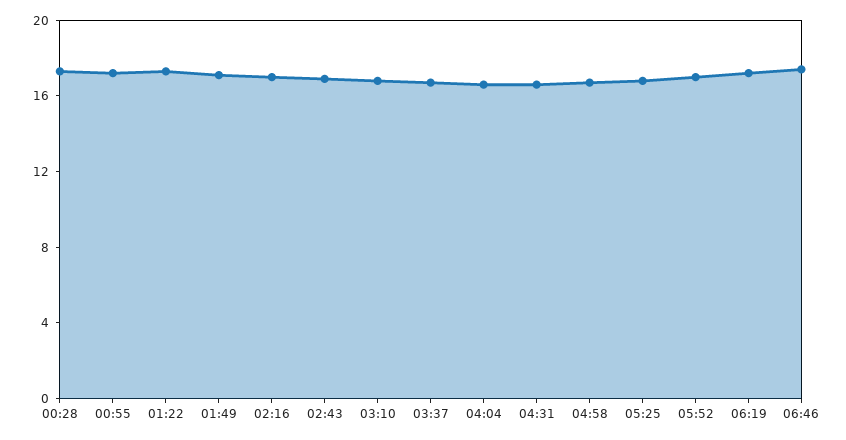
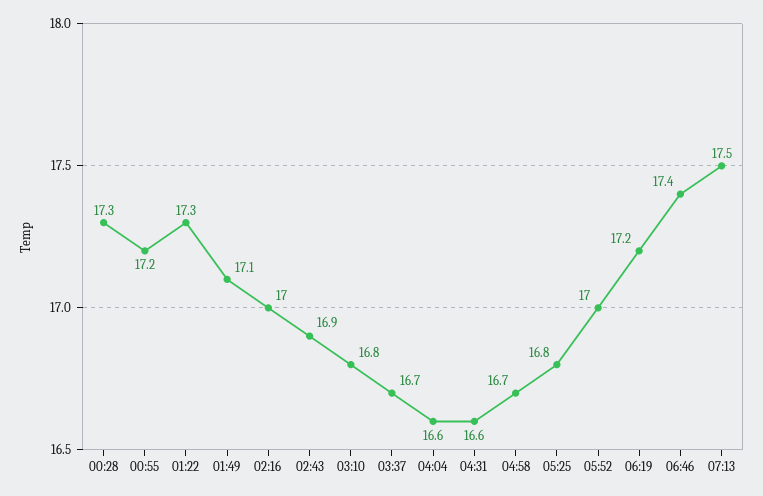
07:13: none -> 17.5

